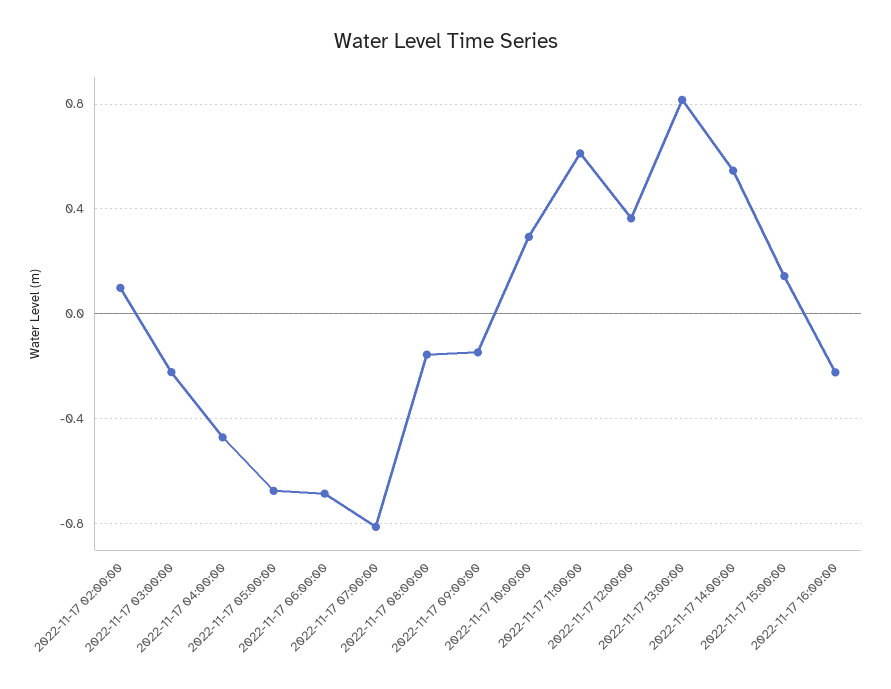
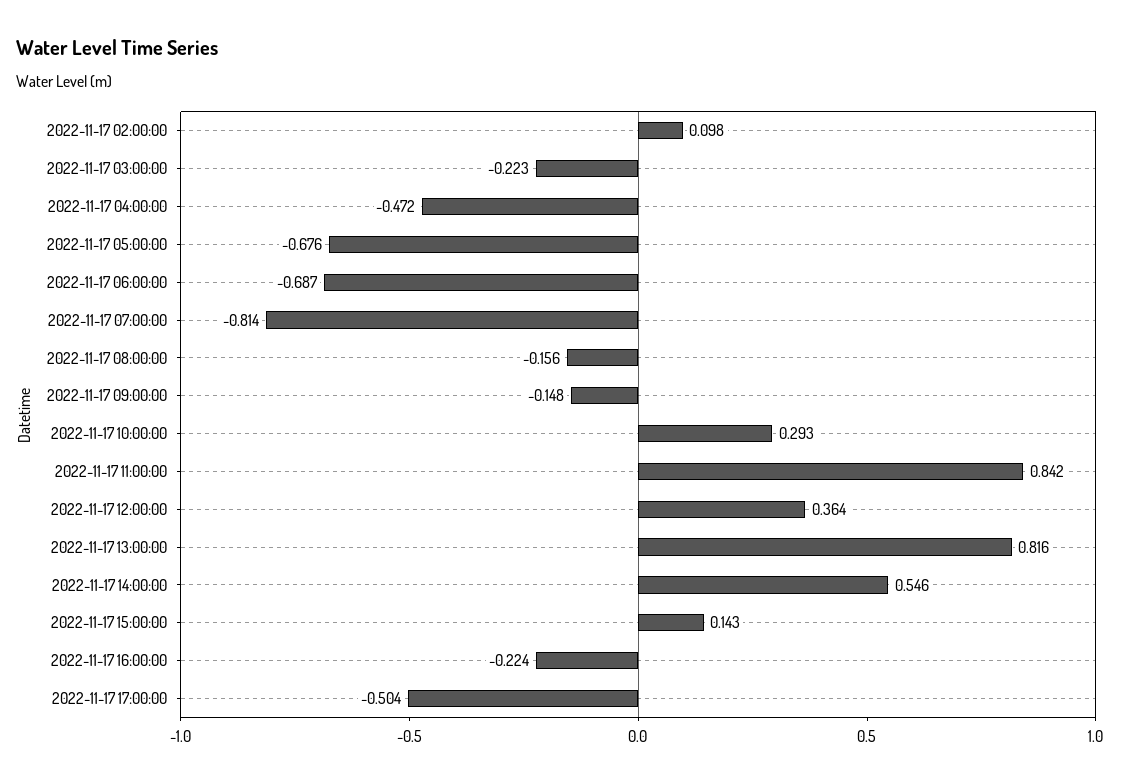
2022-11-17 11:00:00: 0.6 -> 0.842
2022-11-17 17:00:00: none -> -0.504

